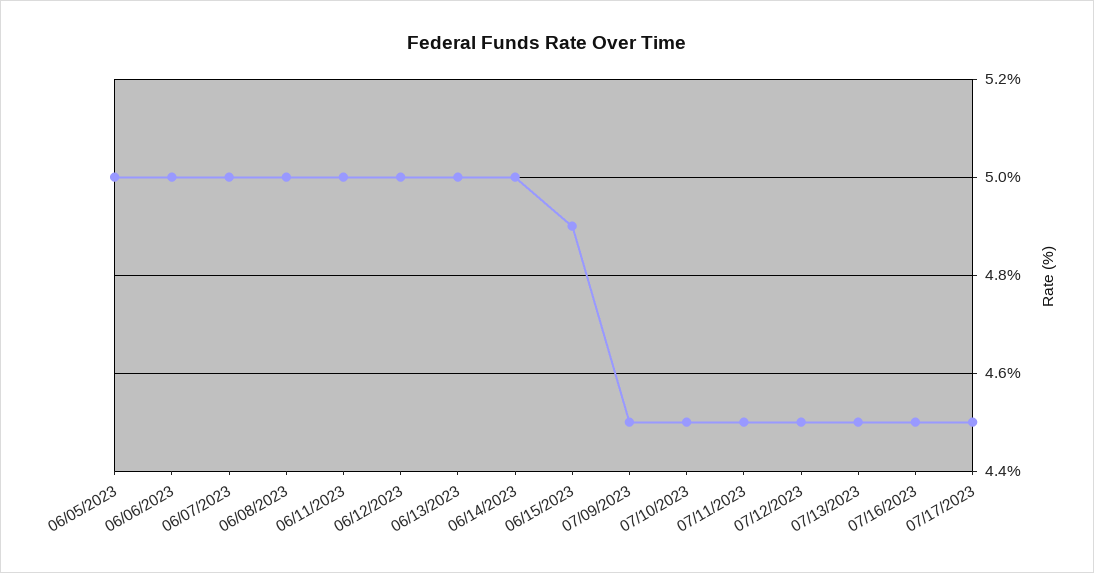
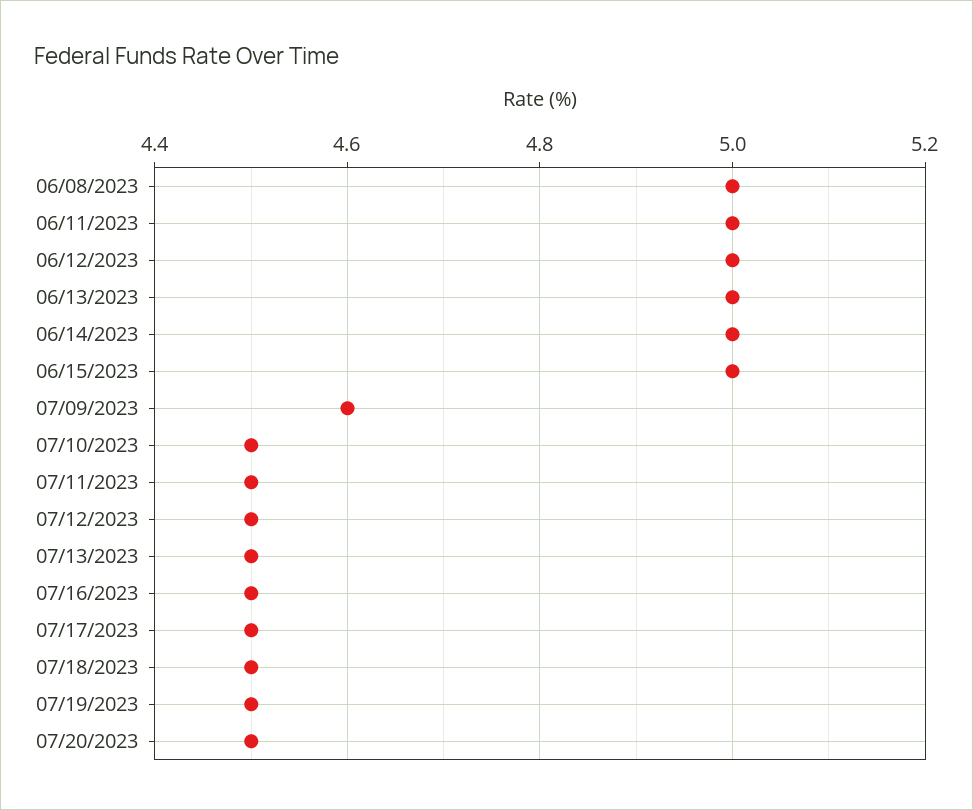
06/05/2023: 5 -> none
06/06/2023: 5 -> none
06/07/2023: 5 -> none
06/15/2023: 4.9 -> 5
07/09/2023: 4.5 -> 4.6
07/18/2023: none -> 4.5
07/19/2023: none -> 4.5
07/20/2023: none -> 4.5

